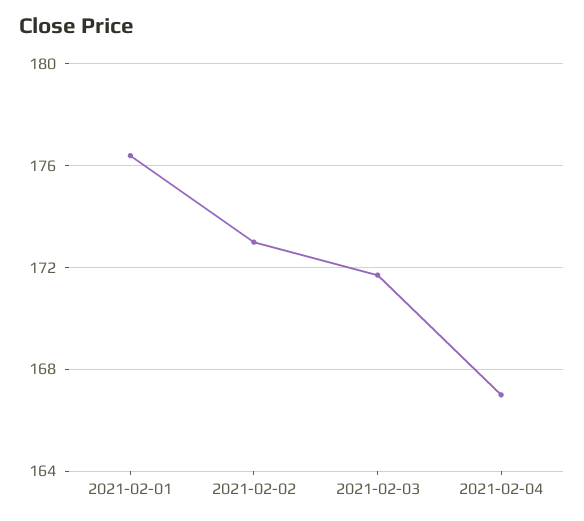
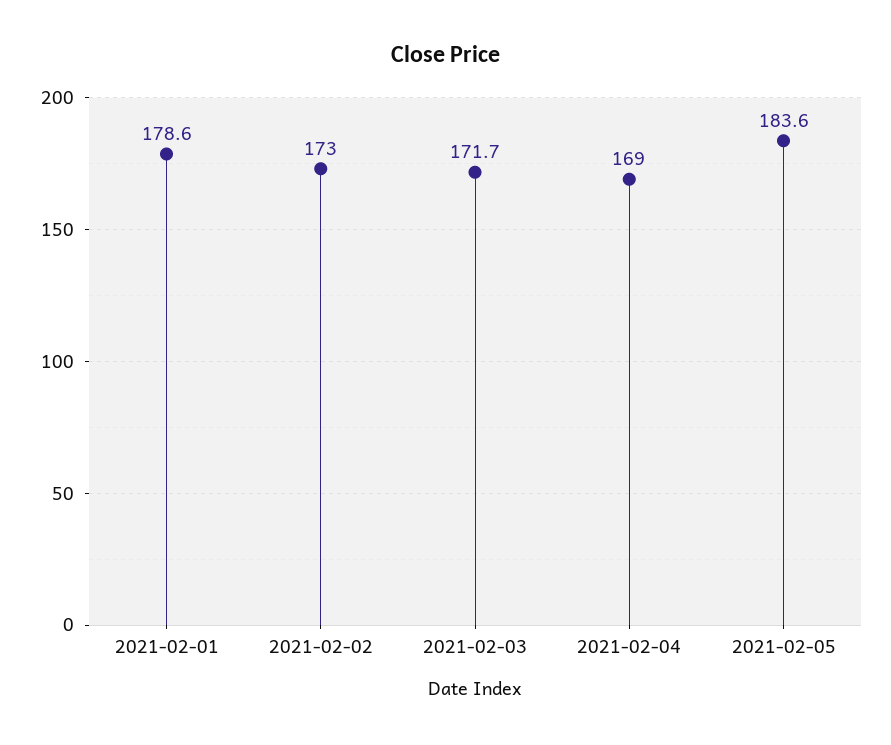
2021-02-01: 176.5 -> 178.6
2021-02-04: 167 -> 169
2021-02-05: none -> 183.6

